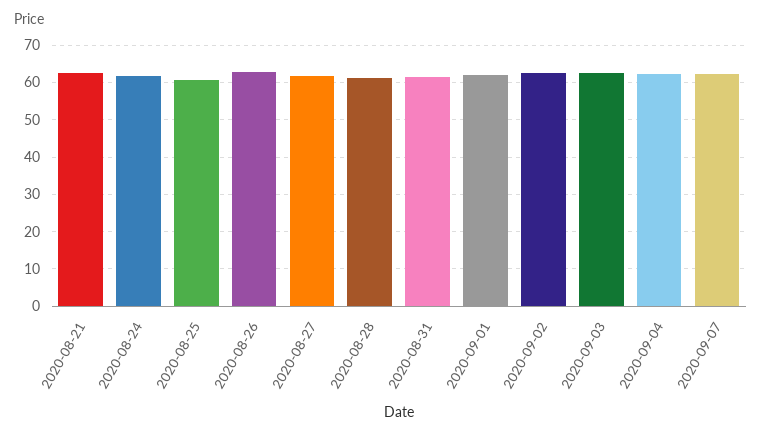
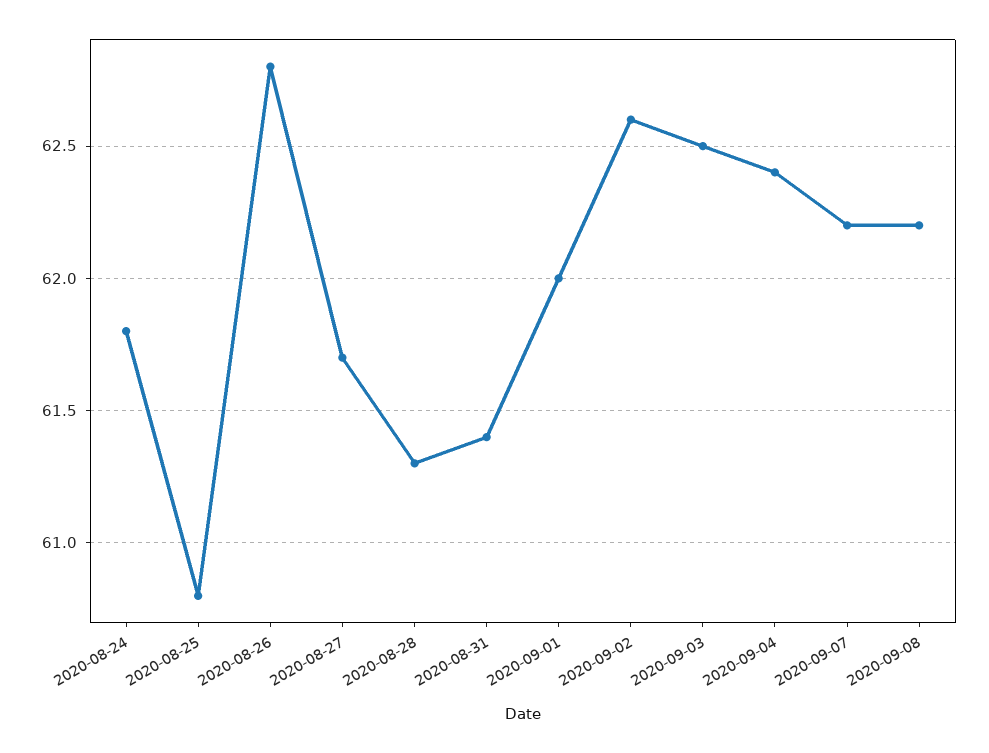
2020-08-21: 62 -> none
2020-09-08: none -> 62.2

